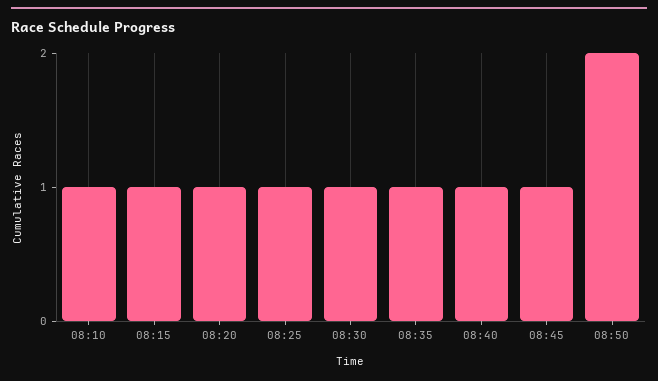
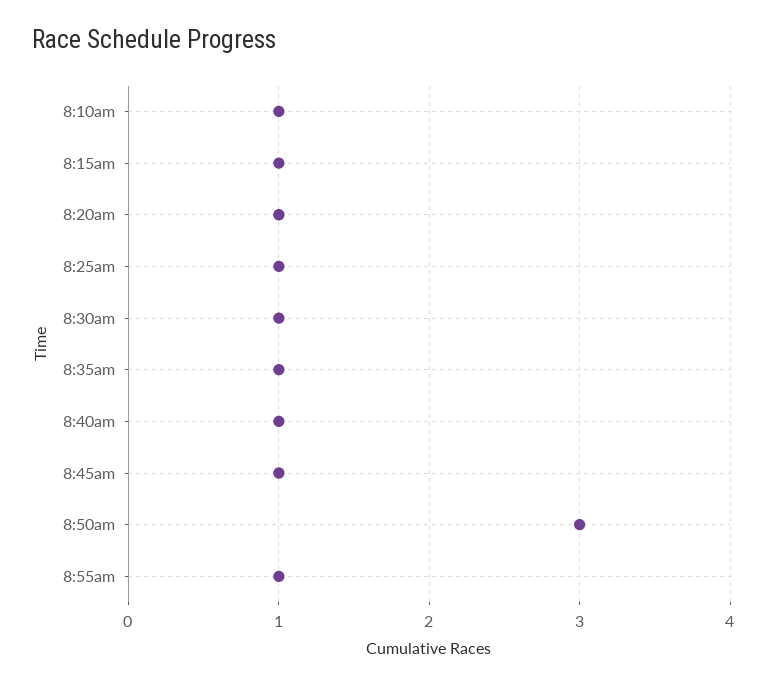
08:50: 2 -> 3
8:55am: none -> 1

